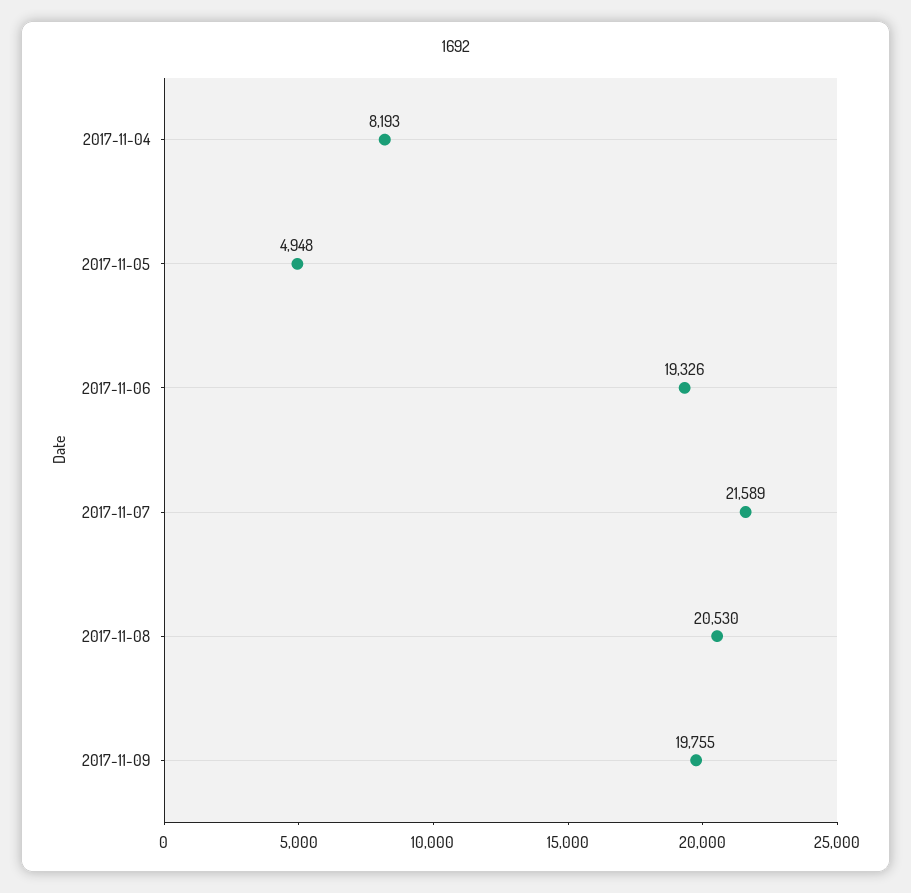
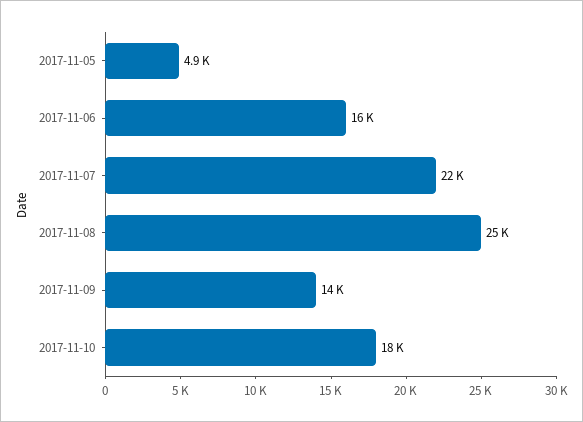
2017-11-04: 8193 -> none
2017-11-06: 19326 -> 16000
2017-11-08: 20530 -> 25000
2017-11-09: 19755 -> 14000
2017-11-10: none -> 18000

